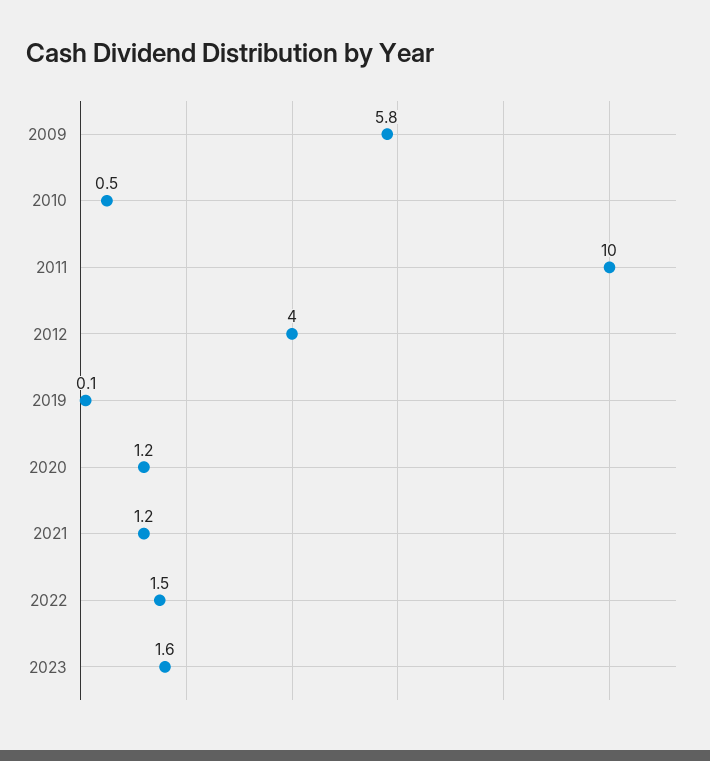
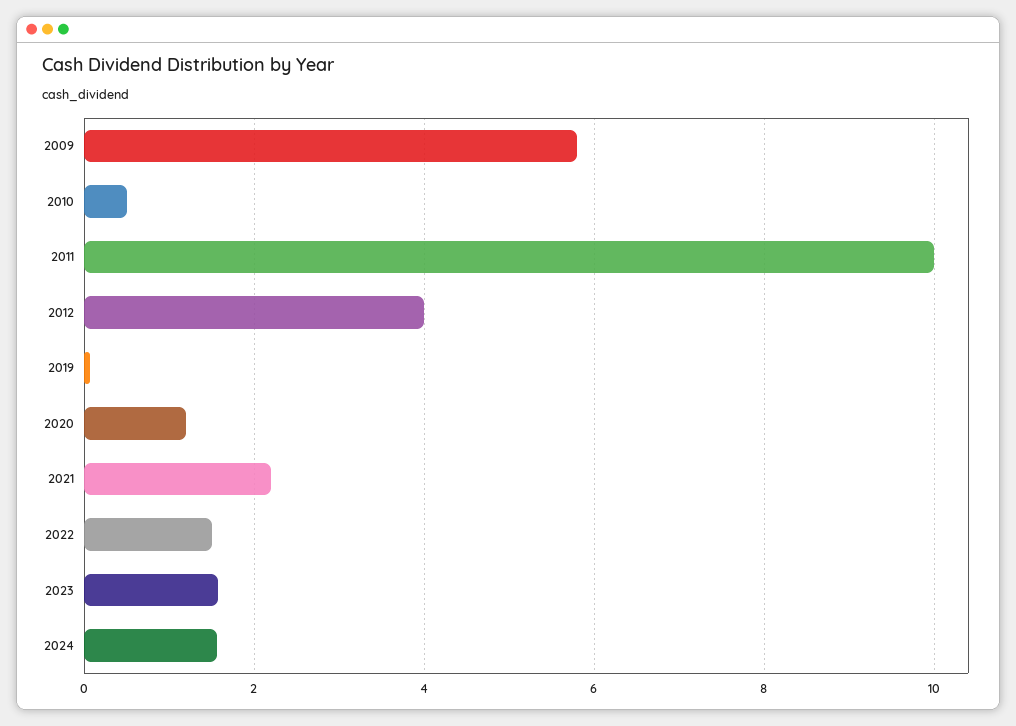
2021: 1.2 -> 2.2
2024: none -> 1.6

